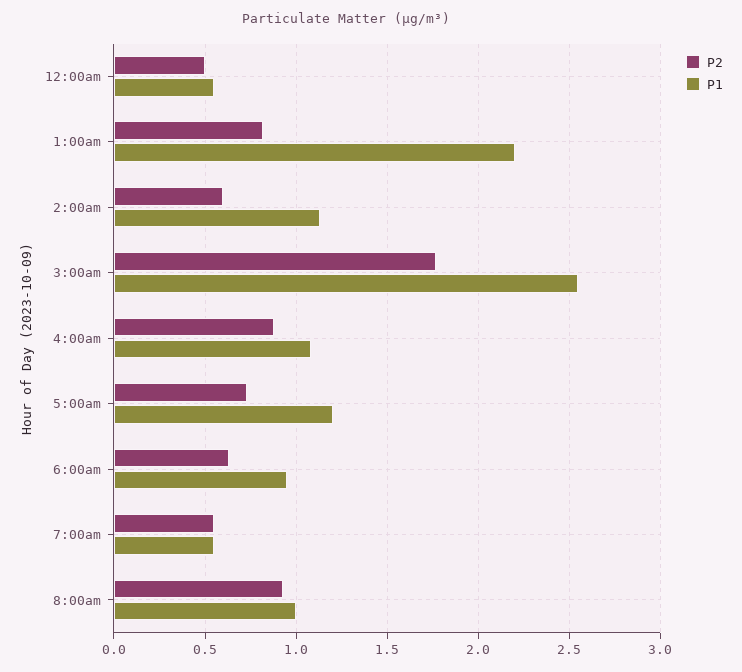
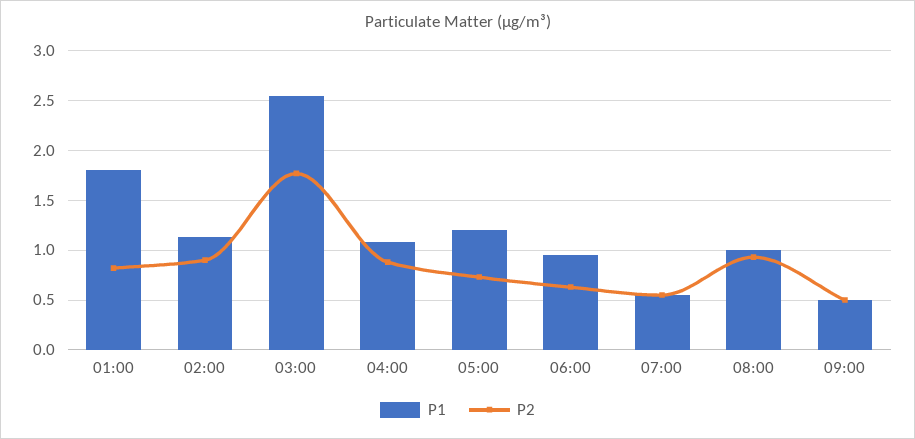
P2, 12:00am: 0.5 -> none
P1, 12:00am: 0.55 -> none
P1, 1:00am: 2.2 -> 1.8
P2, 2:00am: 0.6 -> 0.9
P1, 09:00: none -> 0.5
P2, 09:00: none -> 0.5

